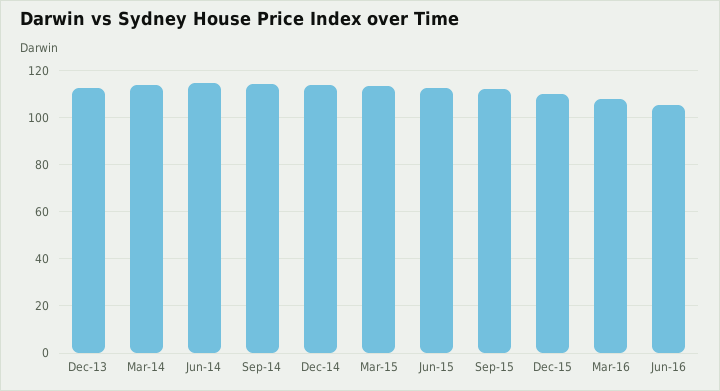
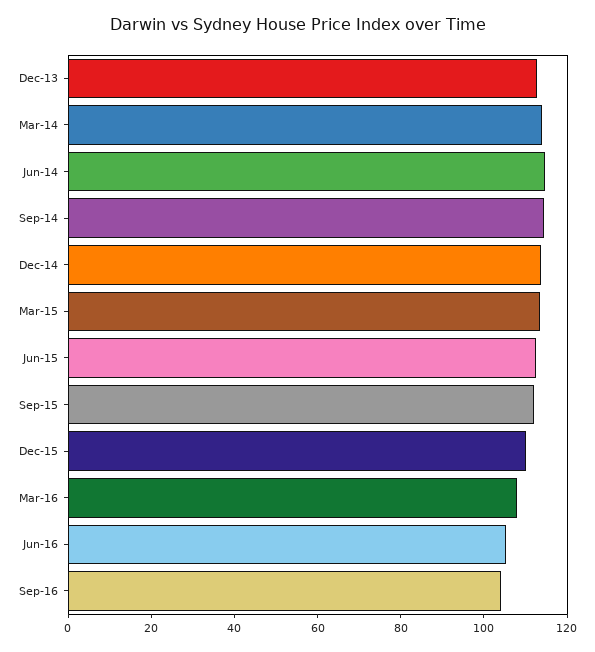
Sep-16: none -> 105

